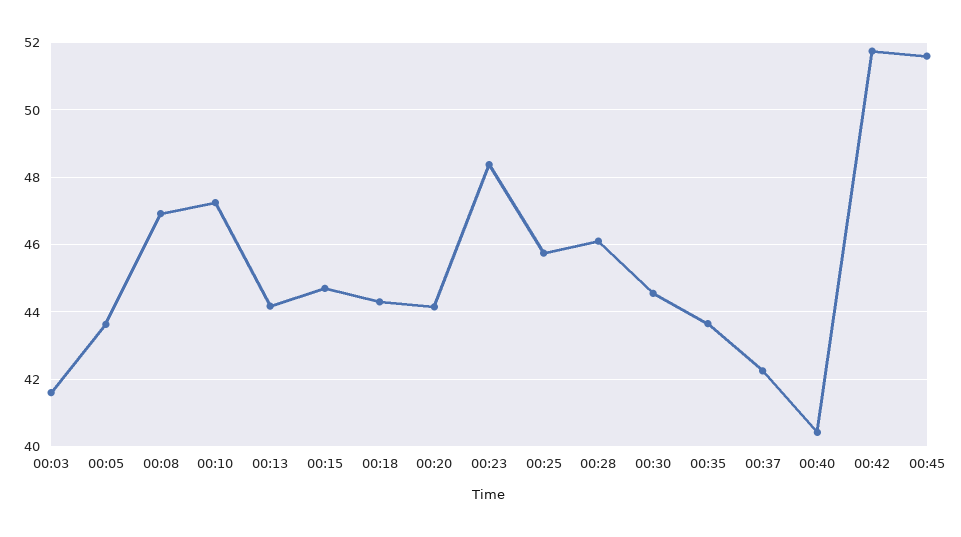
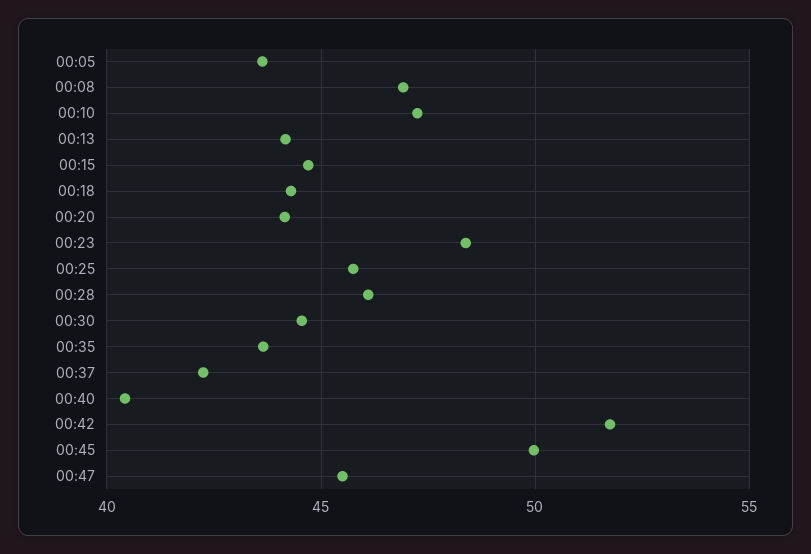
00:03: 41.6 -> none
00:45: 51.6 -> 50
00:47: none -> 45.5

